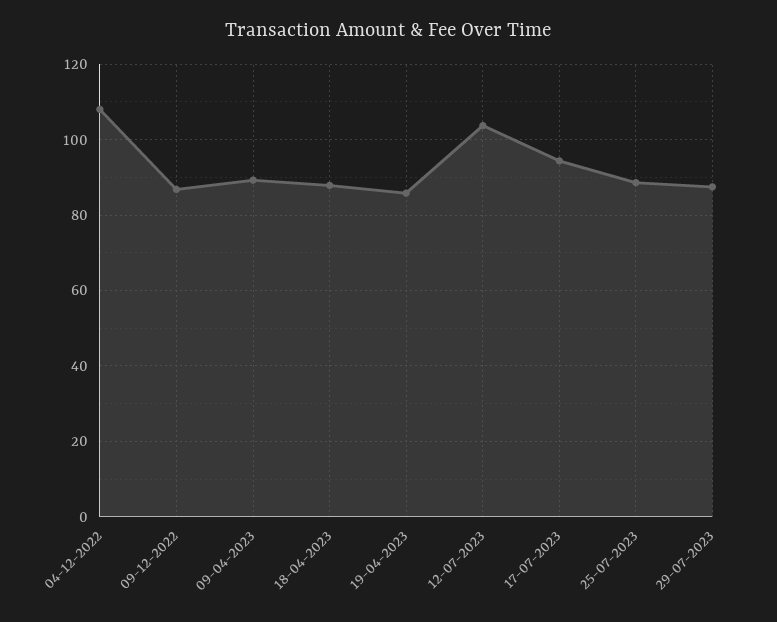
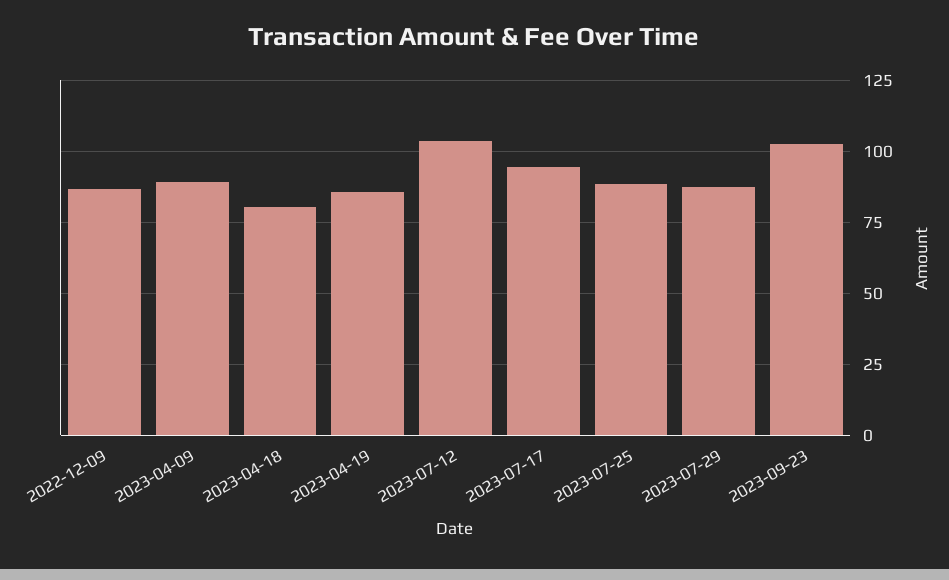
04-12-2022: 108 -> none
18-04-2023: 88 -> 80
2023-09-23: none -> 102.5

